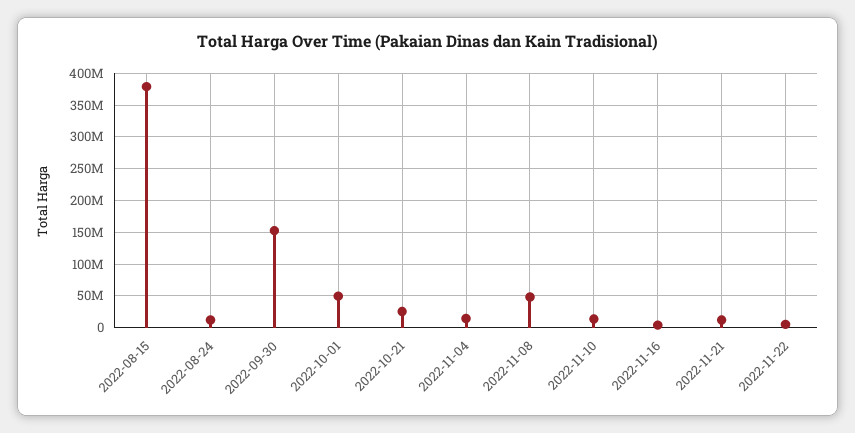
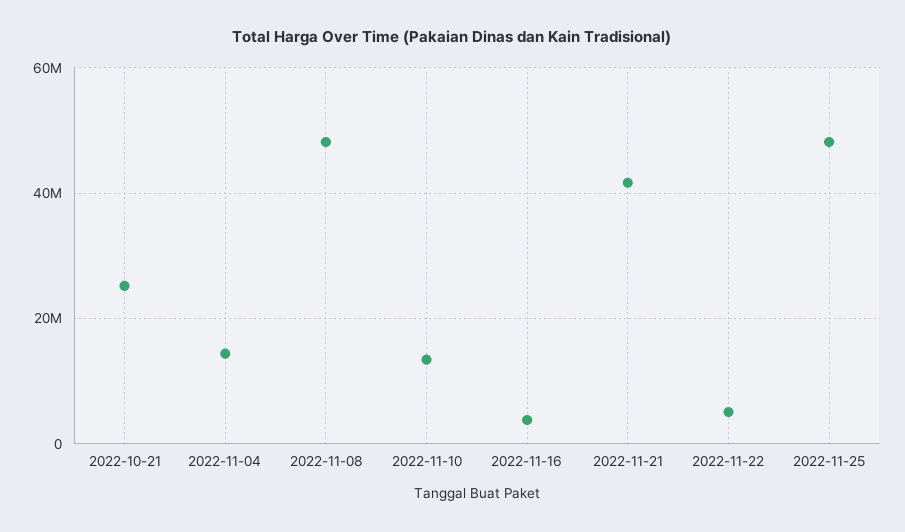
2022-08-15: 380000000 -> none
2022-08-24: 10000000 -> none
2022-09-30: 150000000 -> none
2022-10-01: 50000000 -> none
2022-11-21: 10000000 -> 42000000
2022-11-25: none -> 48000000

